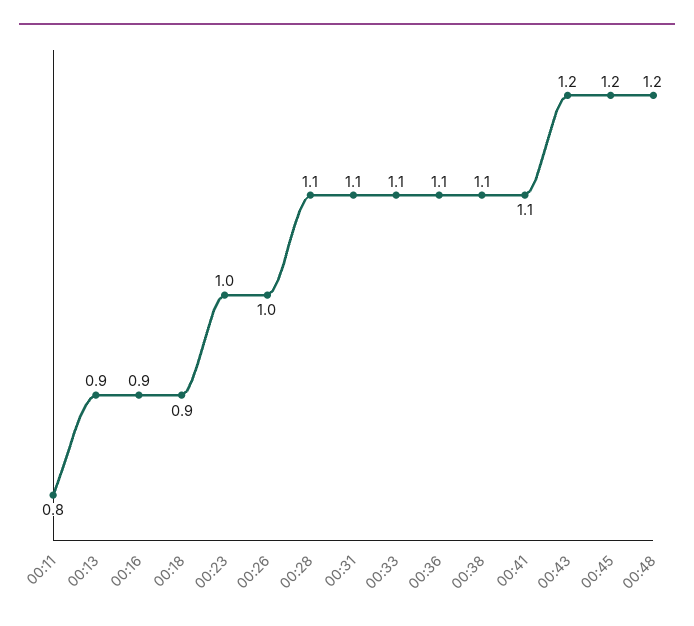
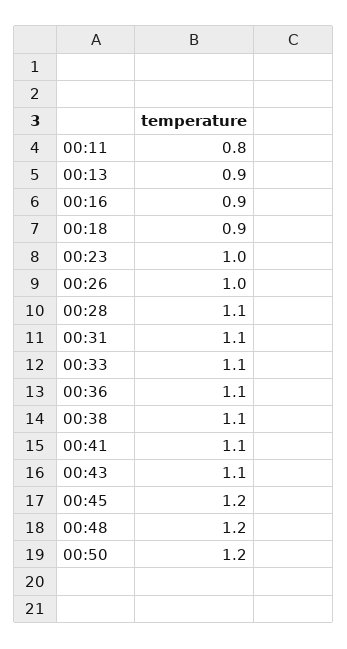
00:43: 1.2 -> 1.1
00:50: none -> 1.2

